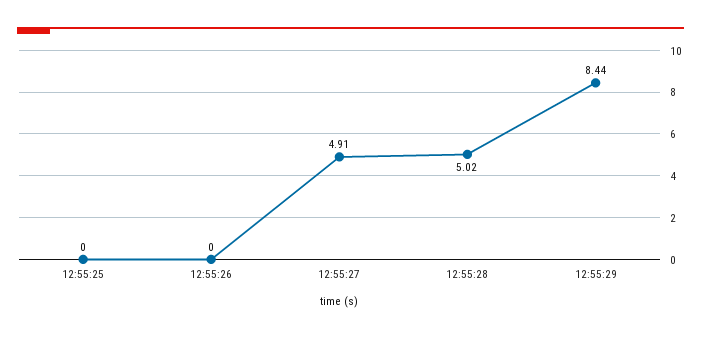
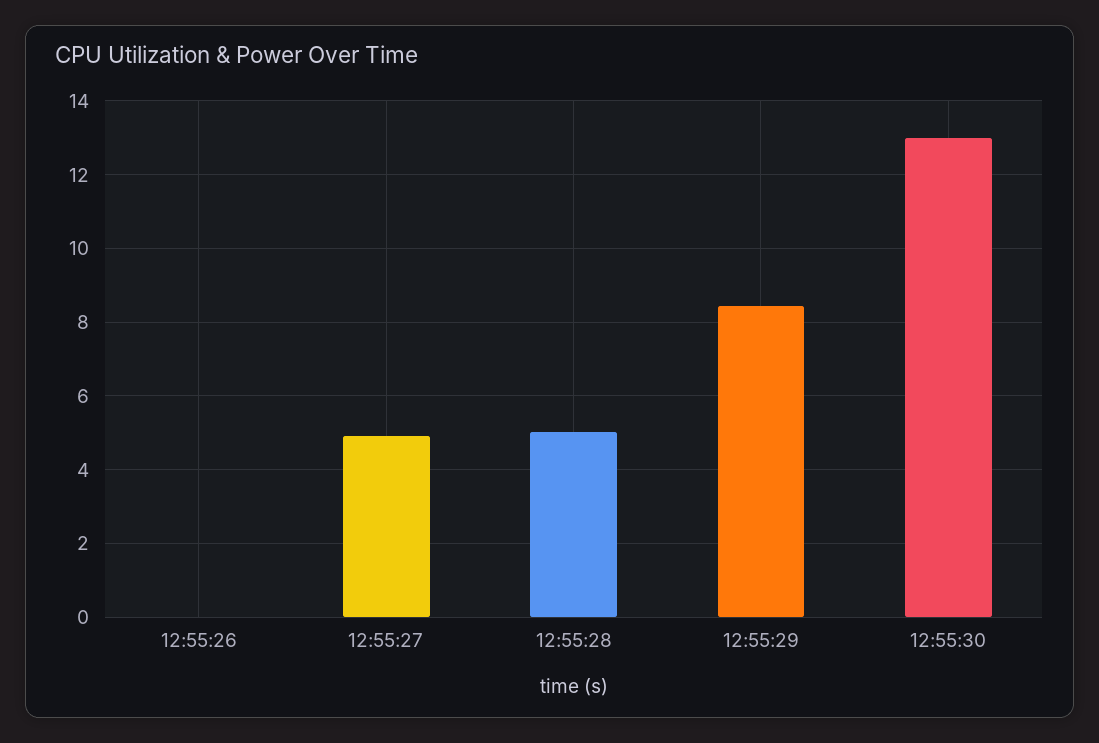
12:55:25: 0 -> none
12:55:30: none -> 13

